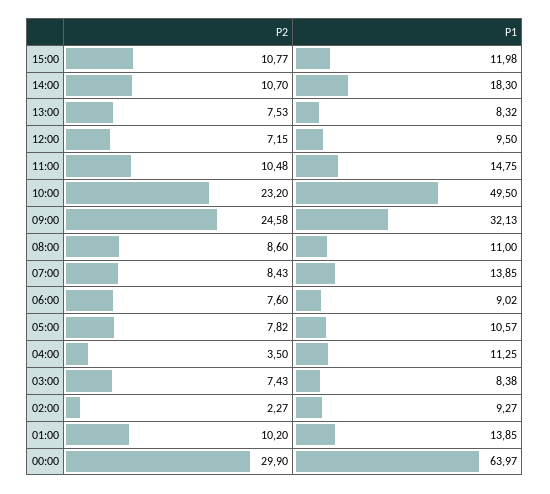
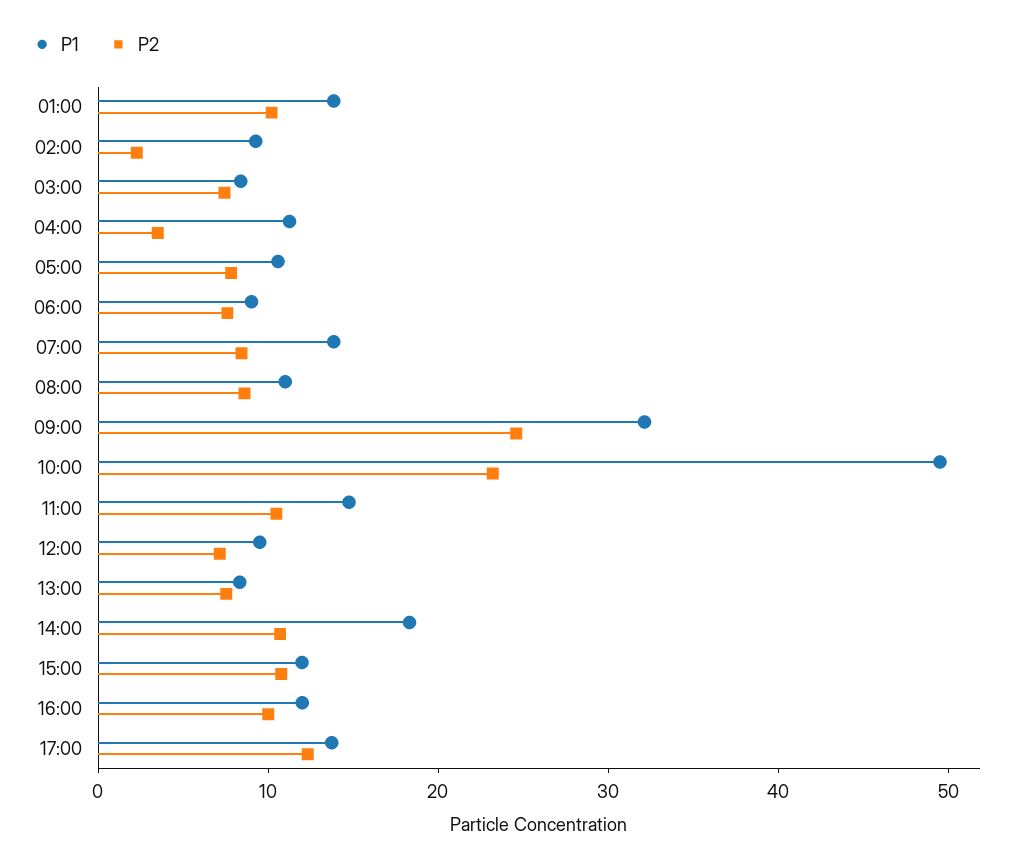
P2, 00:00: 29.9 -> none
P1, 00:00: 63.97 -> none
P1, 16:00: none -> 12
P2, 16:00: none -> 10
P1, 17:00: none -> 14
P2, 17:00: none -> 12

